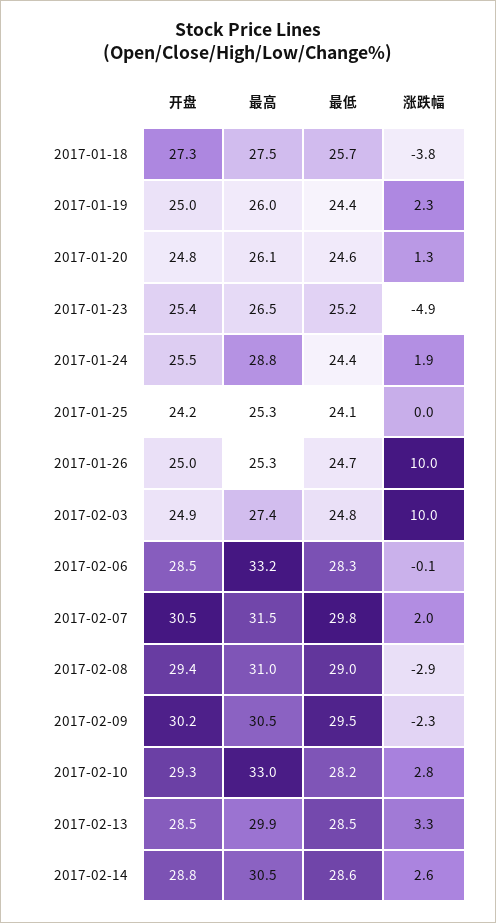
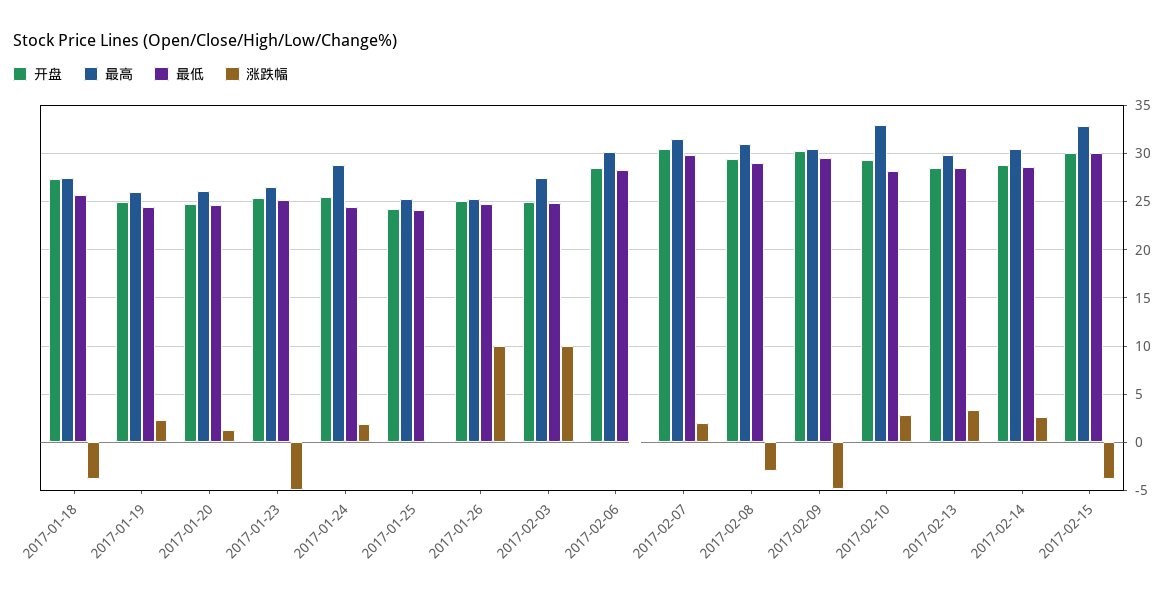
最高, 2017-02-06: 33.2 -> 30
涨跌幅, 2017-02-09: -2.3 -> -5
开盘, 2017-02-15: none -> 30
最高, 2017-02-15: none -> 33
最低, 2017-02-15: none -> 30
涨跌幅, 2017-02-15: none -> -4

